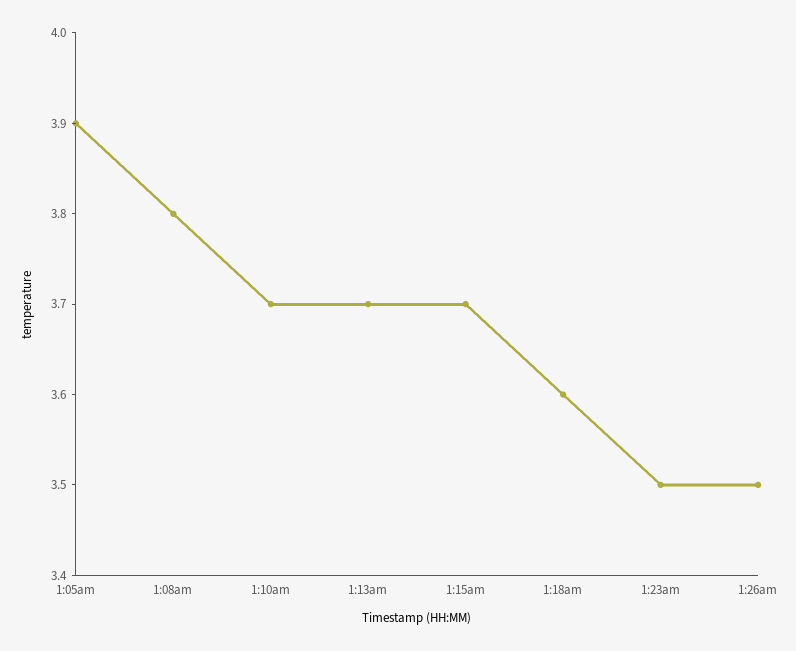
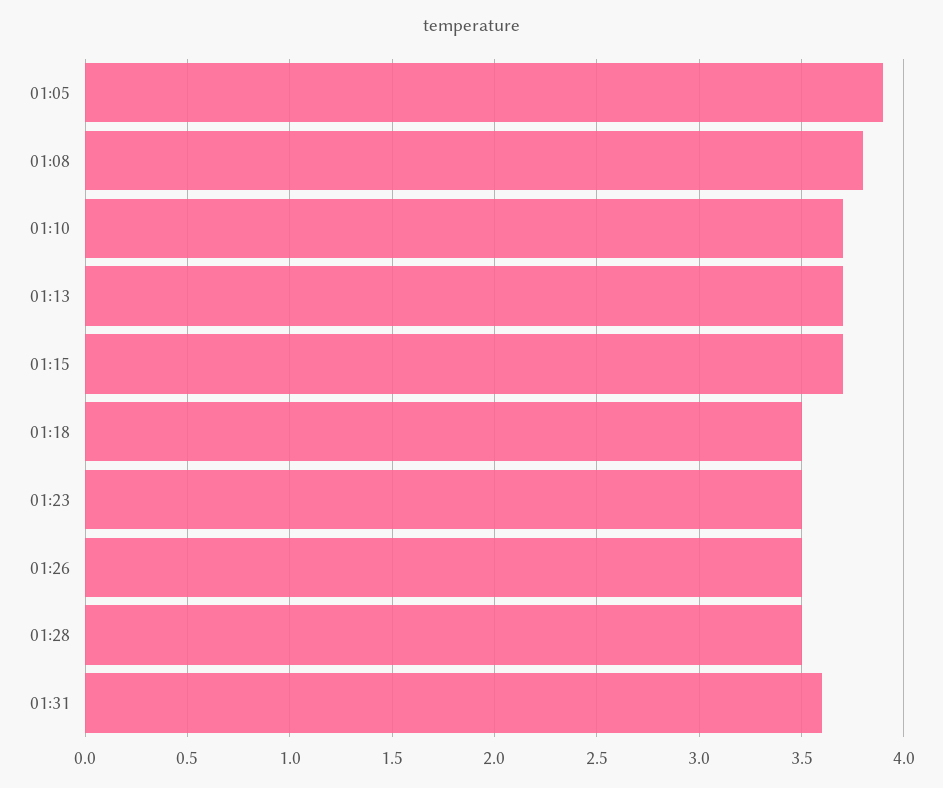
1:18am: 3.6 -> 3.5
01:28: none -> 3.5
01:31: none -> 3.6

